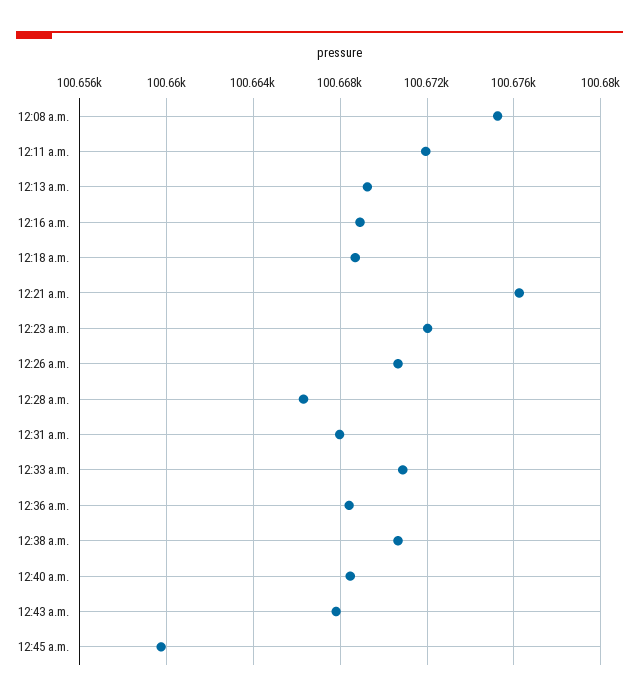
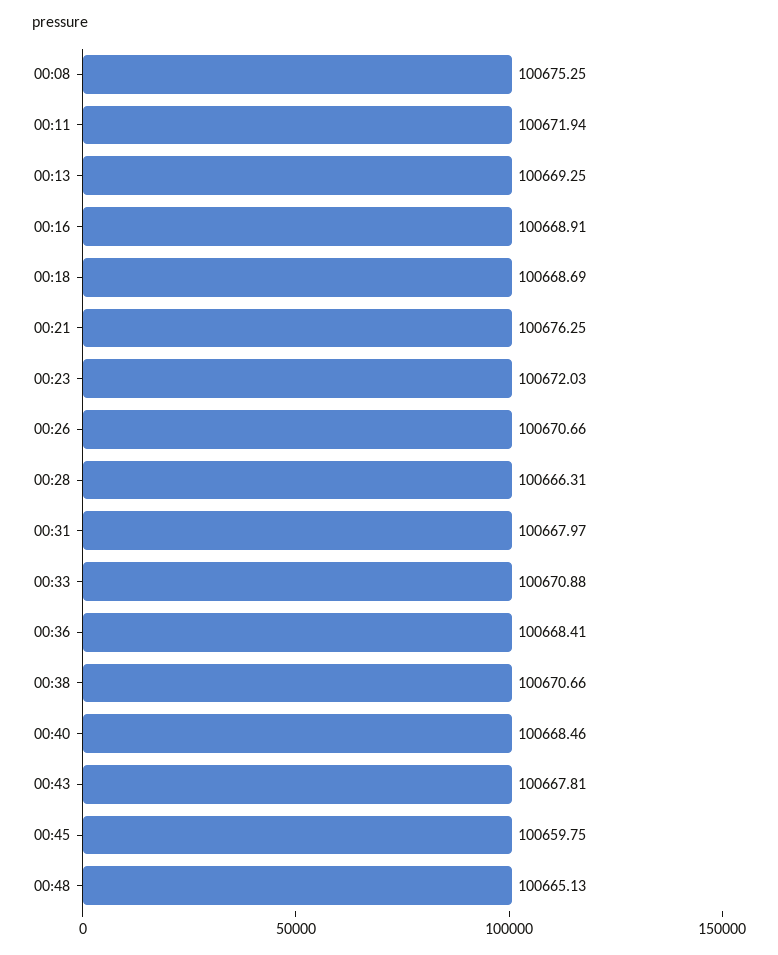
00:48: none -> 100665.13

